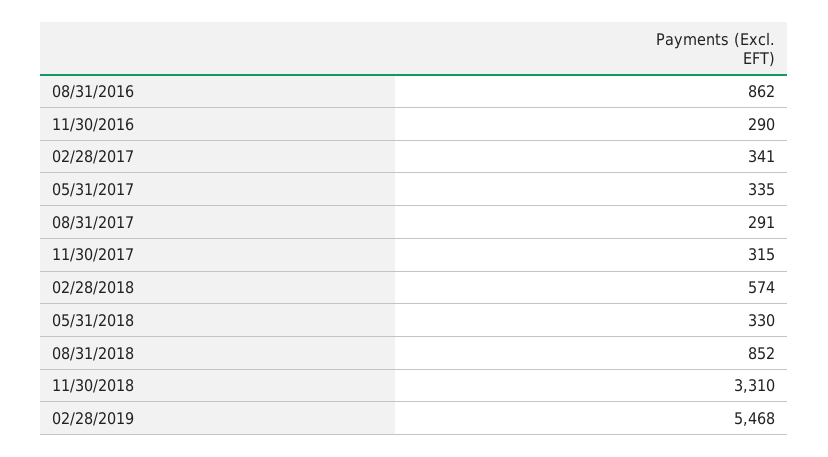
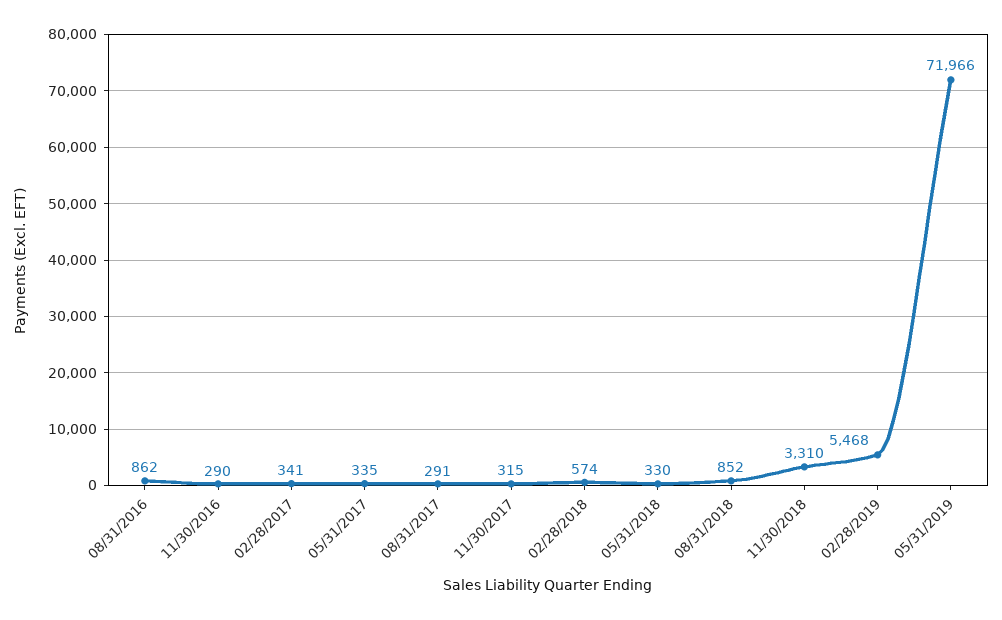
05/31/2019: none -> 71966

